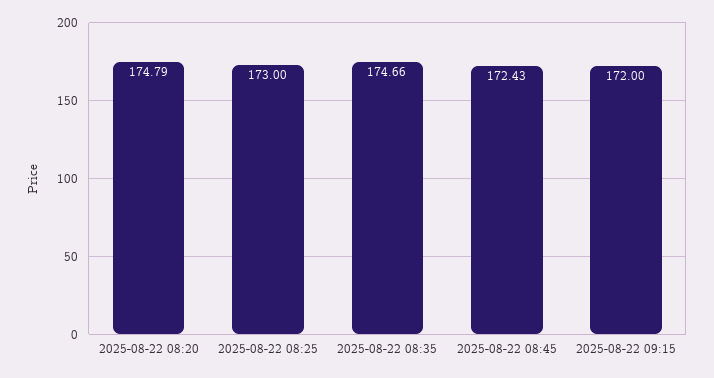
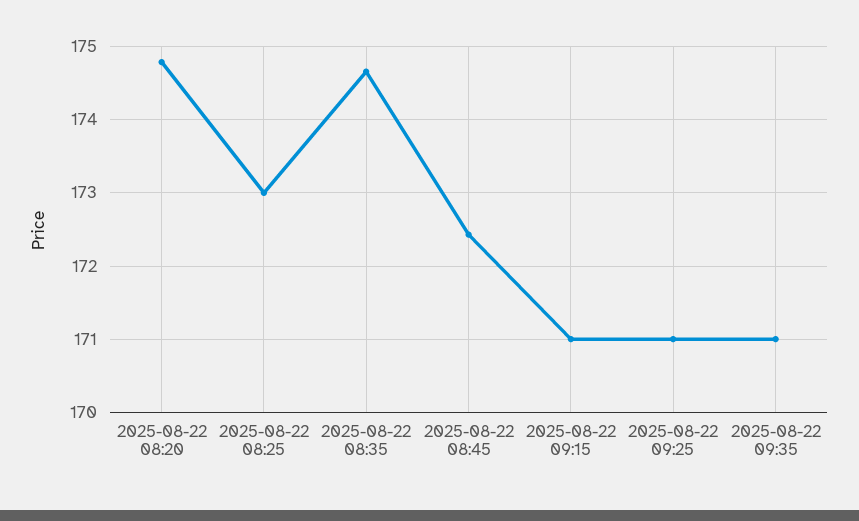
2025-08-22 09:15: 172 -> 171
2025-08-22 09:25: none -> 171
2025-08-22 09:35: none -> 171

